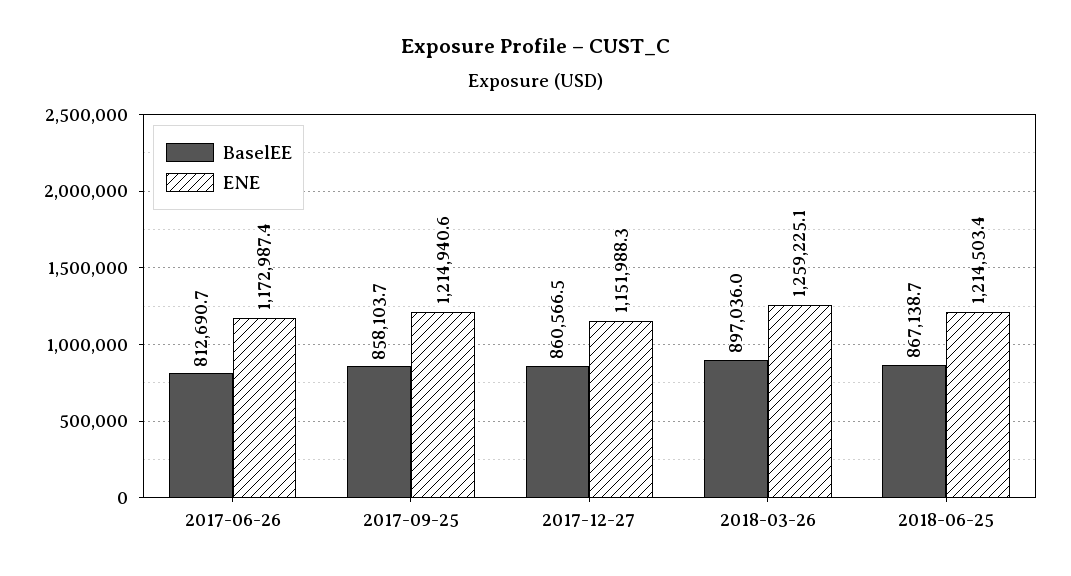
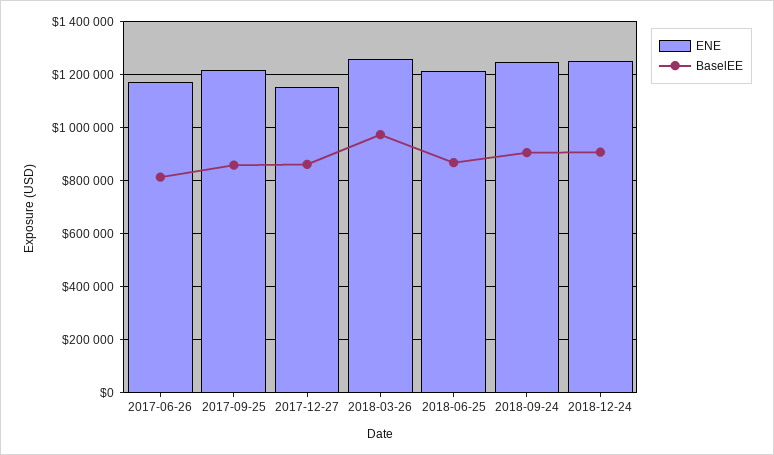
BaselEE, 2018-03-26: 897036 -> 975000
ENE, 2018-09-24: none -> 1250000
BaselEE, 2018-09-24: none -> 900000
ENE, 2018-12-24: none -> 1250000
BaselEE, 2018-12-24: none -> 900000

